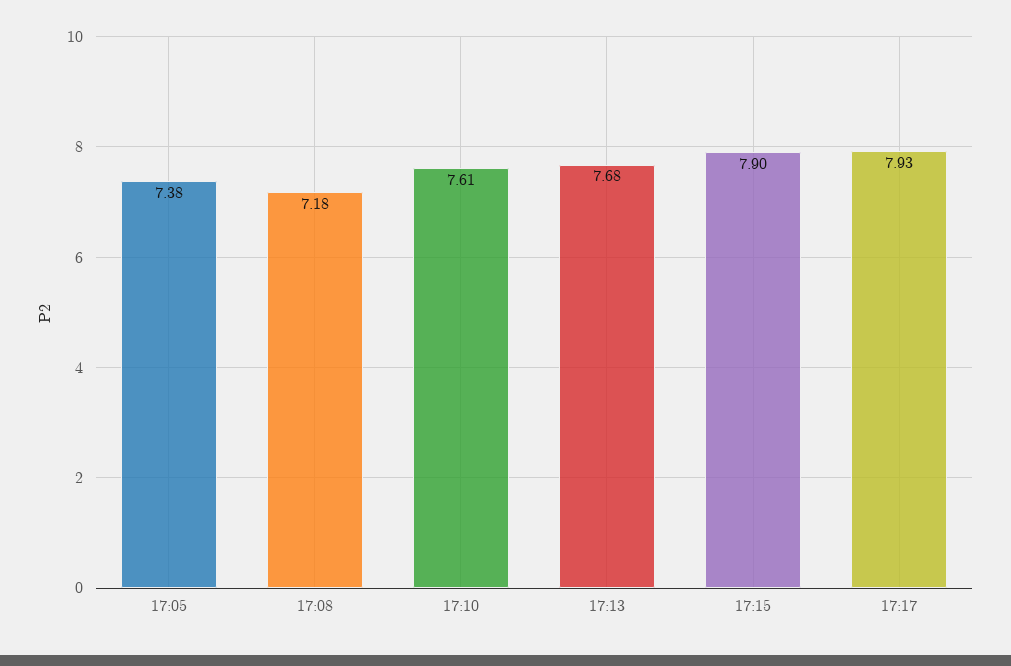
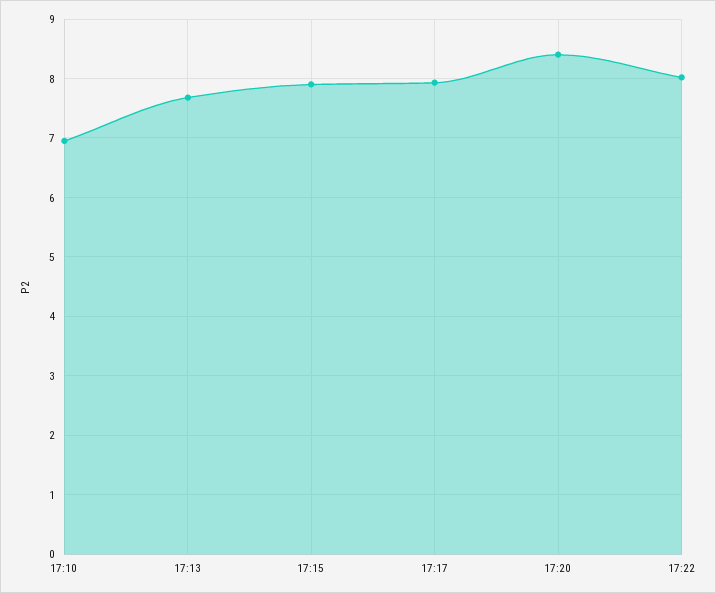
17:05: 7.38 -> none
17:08: 7.18 -> none
17:10: 7.61 -> 7
17:20: none -> 8.4
17:22: none -> 8

